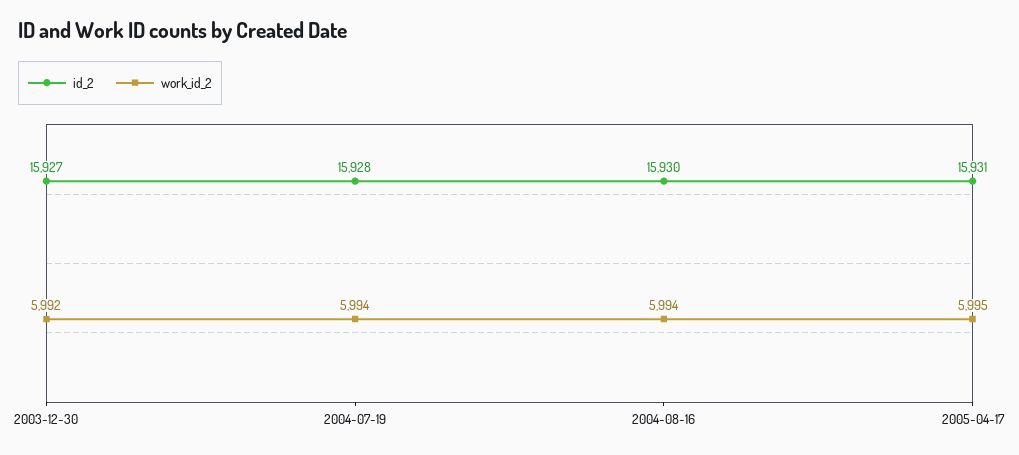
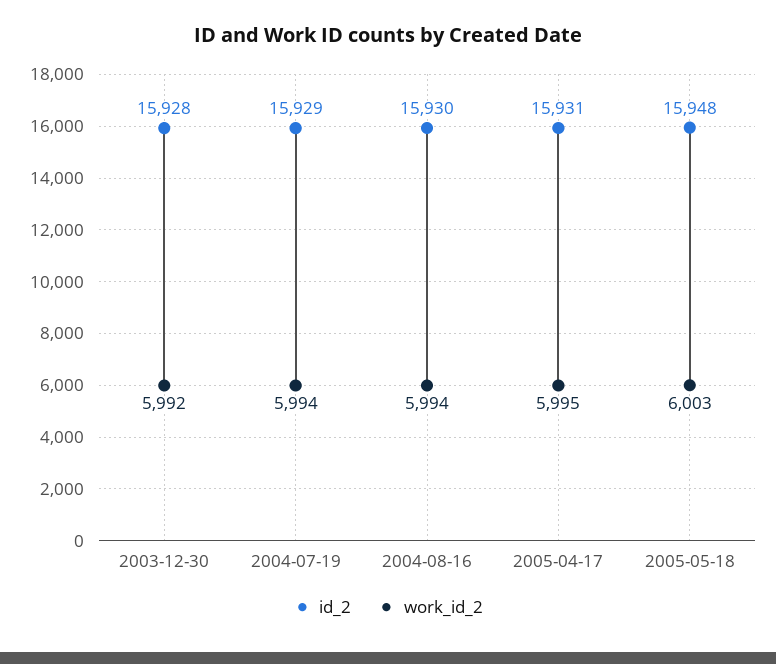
id_2, 2003-12-30: 15927 -> 15928
id_2, 2004-07-19: 15928 -> 15929
id_2, 2005-05-18: none -> 15948
work_id_2, 2005-05-18: none -> 6003

